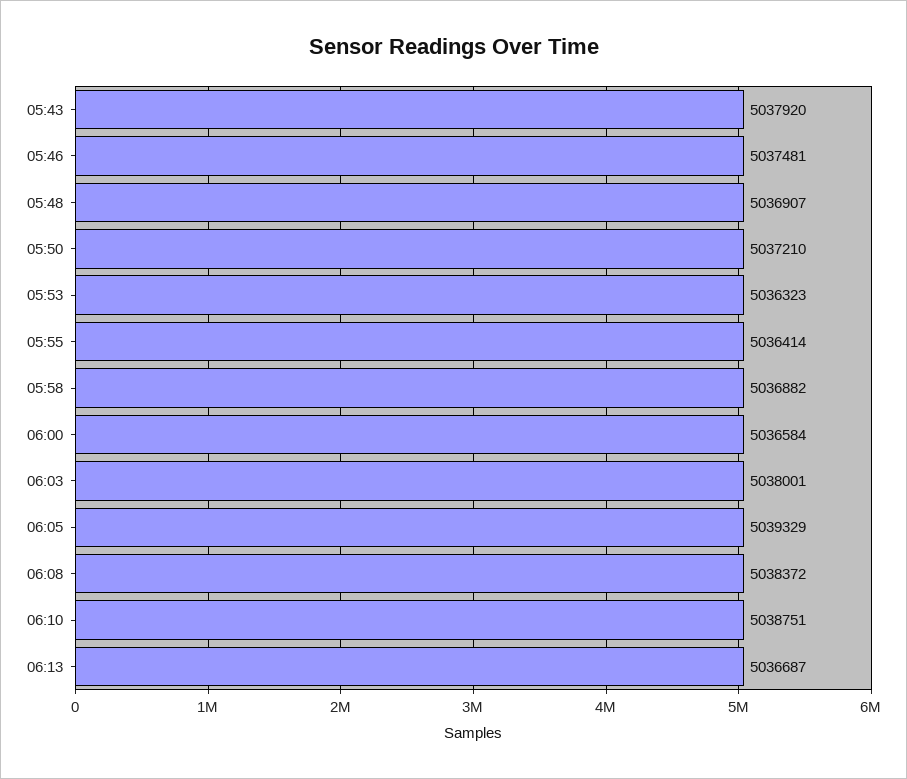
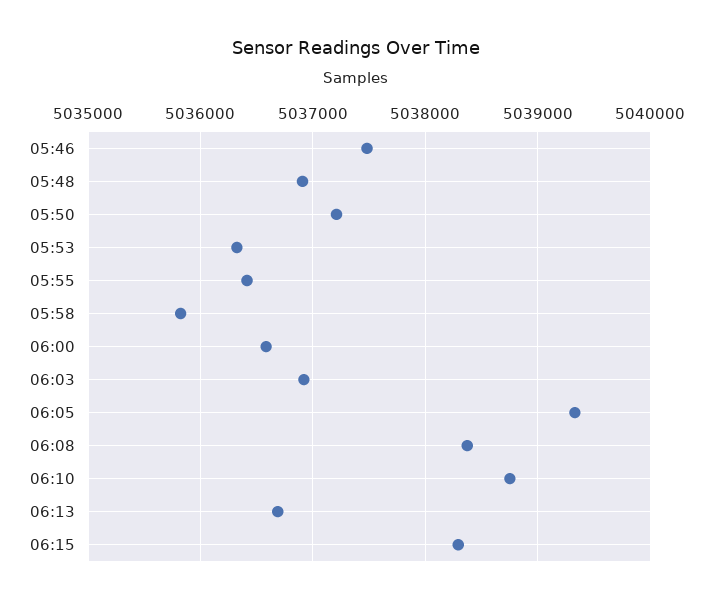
05:43: 5037920 -> none
05:58: 5036882 -> 5035800
06:03: 5038001 -> 5036900
06:15: none -> 5038300

